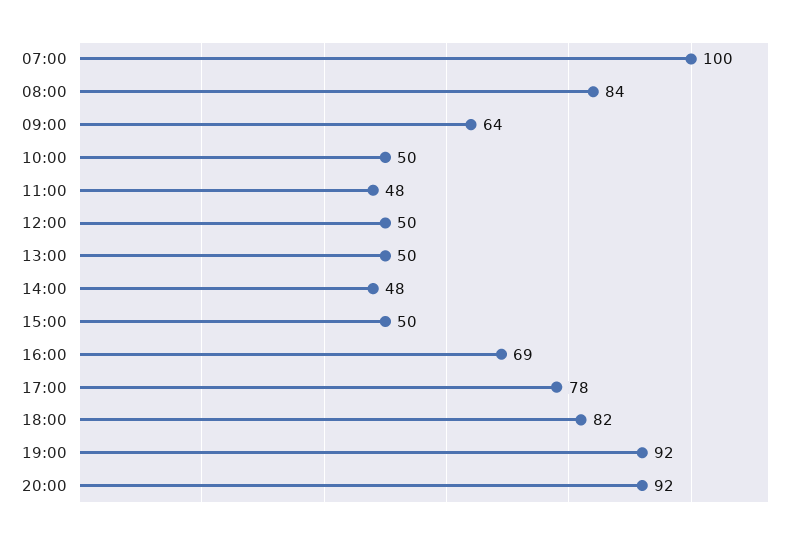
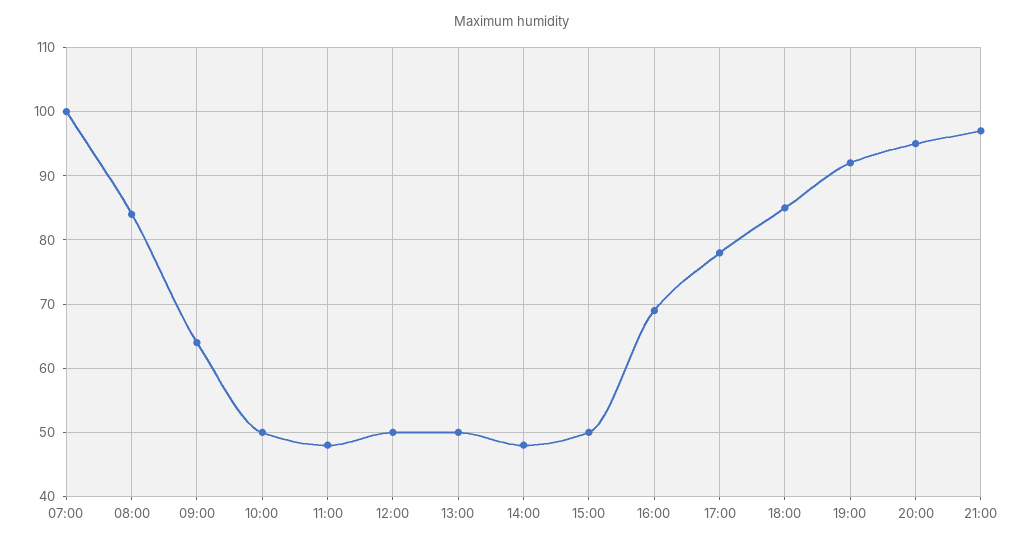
18:00: 82 -> 85
20:00: 92 -> 95
21:00: none -> 97

